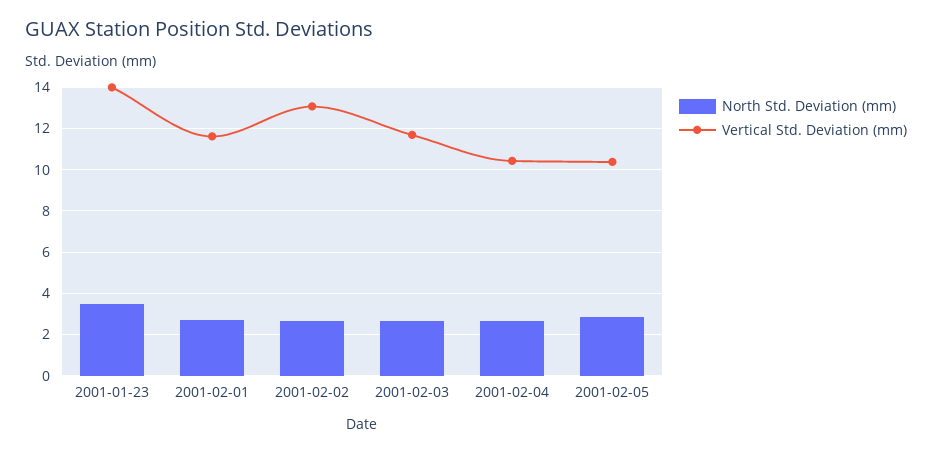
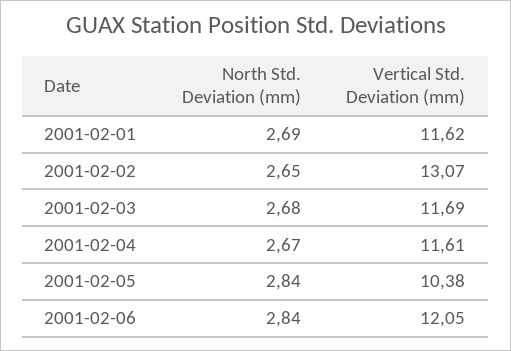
North Std. Deviation (mm), 2001-01-23: 3.5 -> none
Vertical Std. Deviation (mm), 2001-01-23: 14 -> none
Vertical Std. Deviation (mm), 2001-02-04: 10.5 -> 11.61
North Std. Deviation (mm), 2001-02-06: none -> 2.84
Vertical Std. Deviation (mm), 2001-02-06: none -> 12.05

